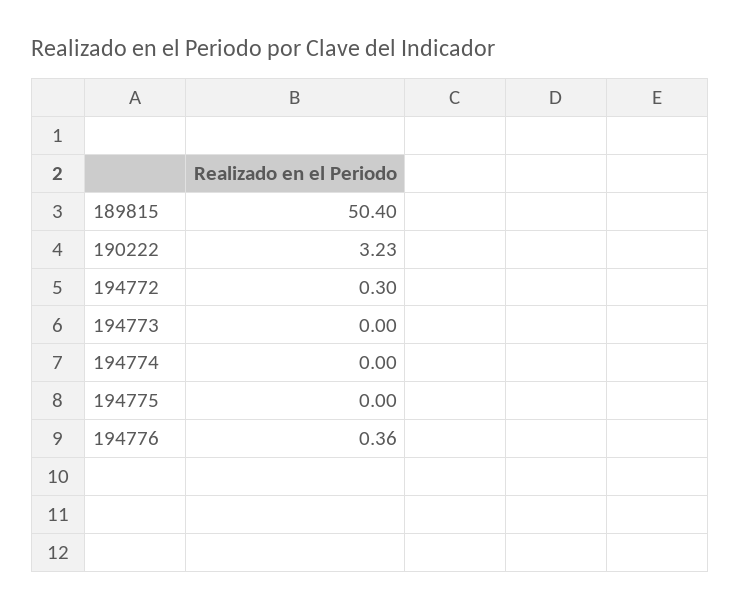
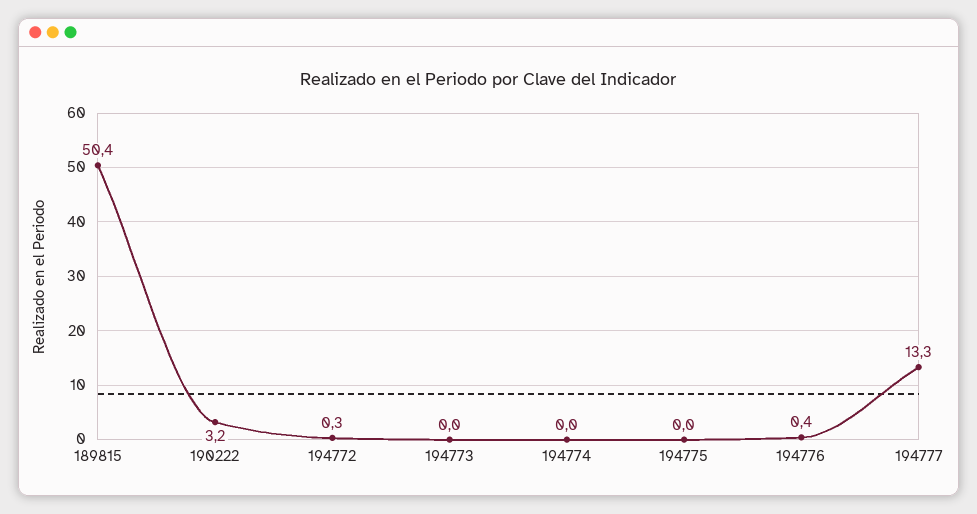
194777: none -> 13.3

